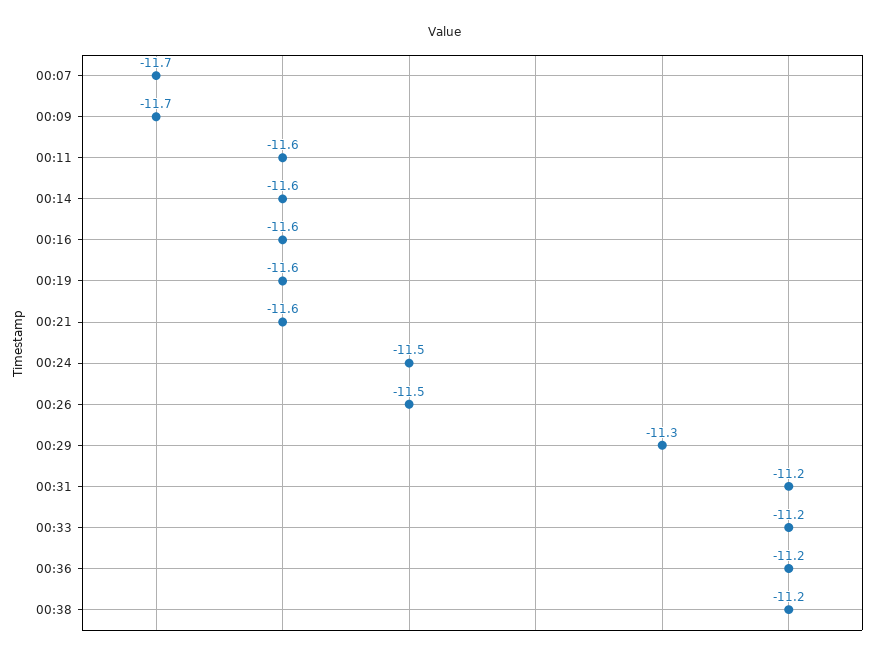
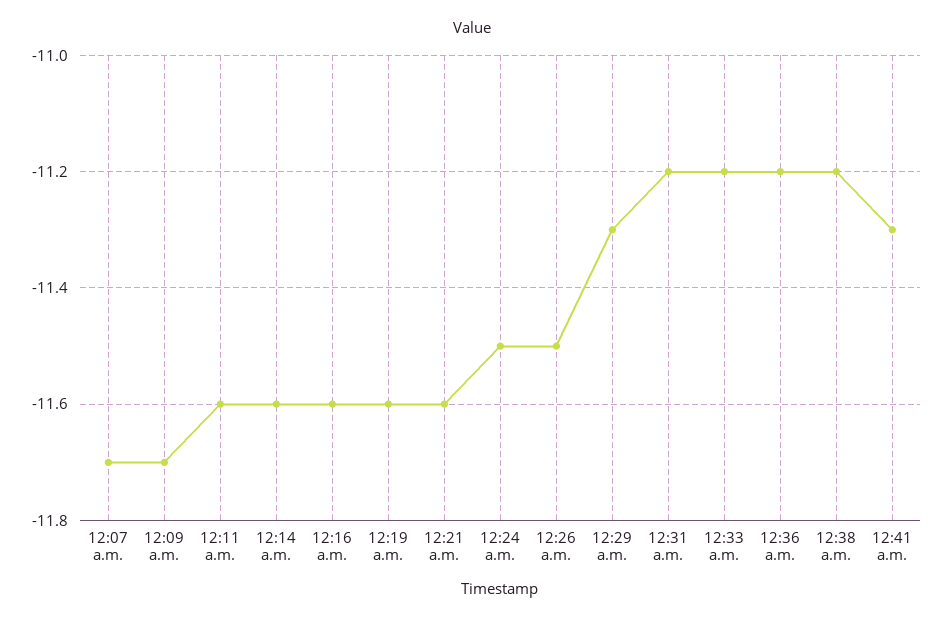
12:41 a.m.: none -> -11.3

